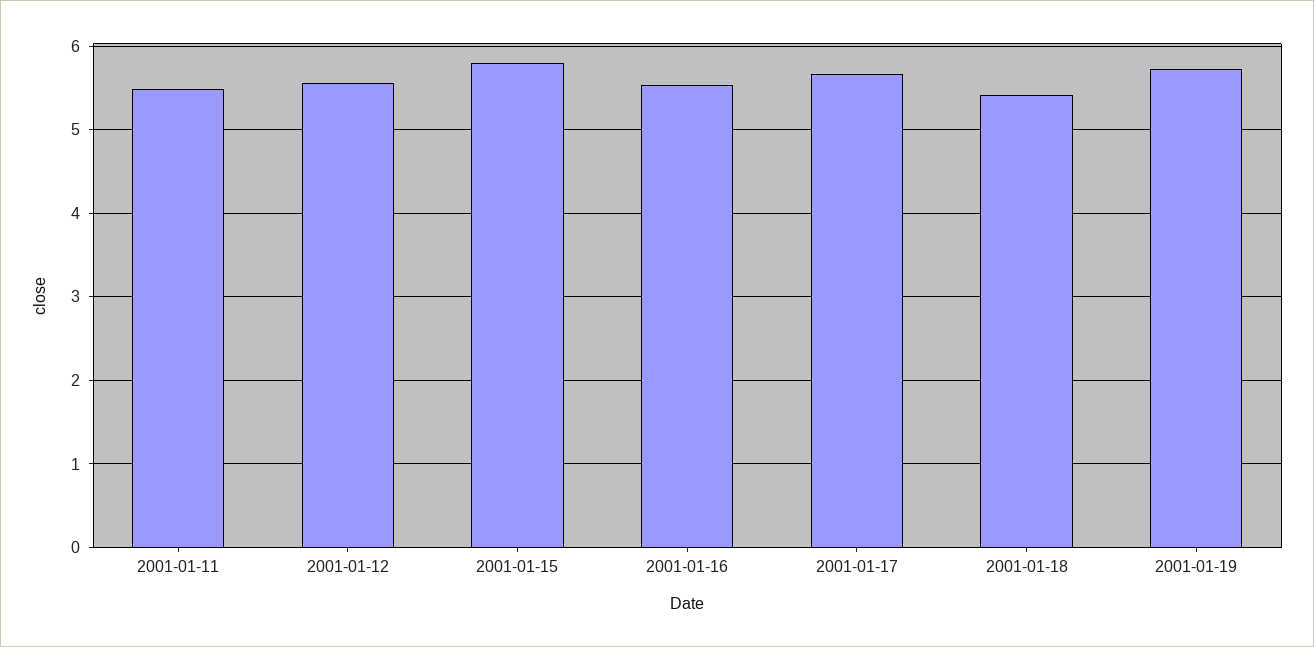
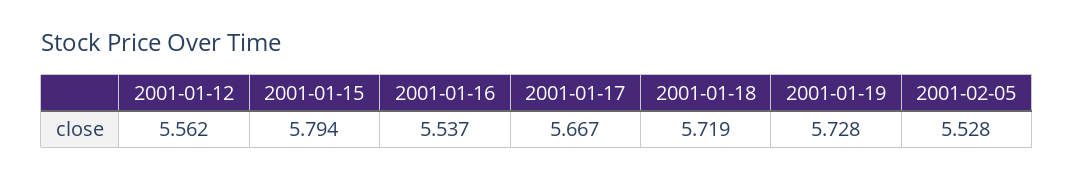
2001-01-11: 5.5 -> none
2001-01-18: 5.4 -> 5.719
2001-02-05: none -> 5.528

